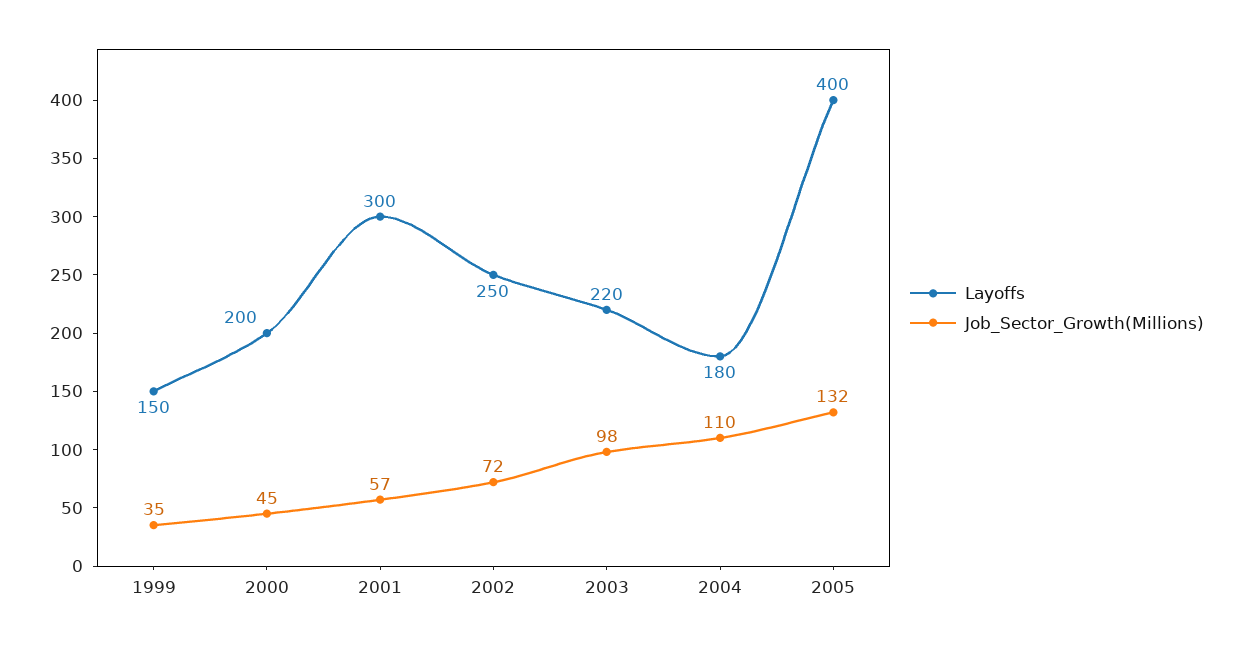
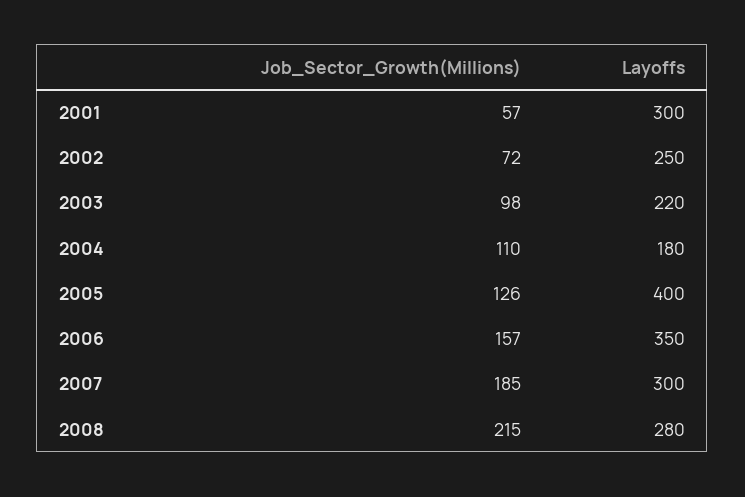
Layoffs, 1999: 150 -> none
Job_Sector_Growth(Millions), 1999: 35 -> none
Layoffs, 2000: 200 -> none
Job_Sector_Growth(Millions), 2000: 45 -> none
Job_Sector_Growth(Millions), 2005: 132 -> 126
Job_Sector_Growth(Millions), 2006: none -> 157
Layoffs, 2006: none -> 350
Job_Sector_Growth(Millions), 2007: none -> 185
Layoffs, 2007: none -> 300
Job_Sector_Growth(Millions), 2008: none -> 215
Layoffs, 2008: none -> 280

